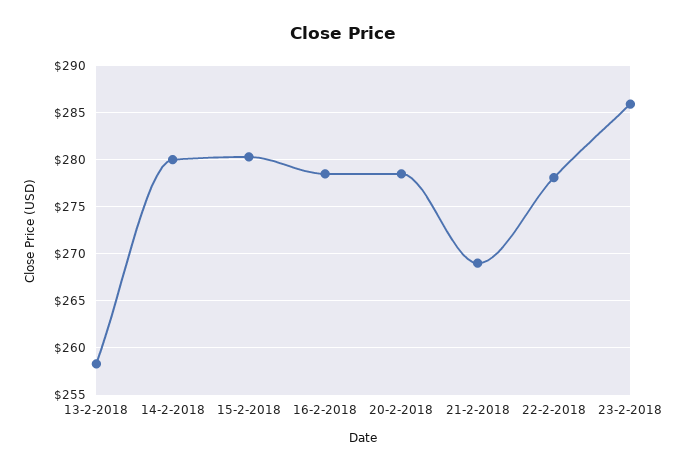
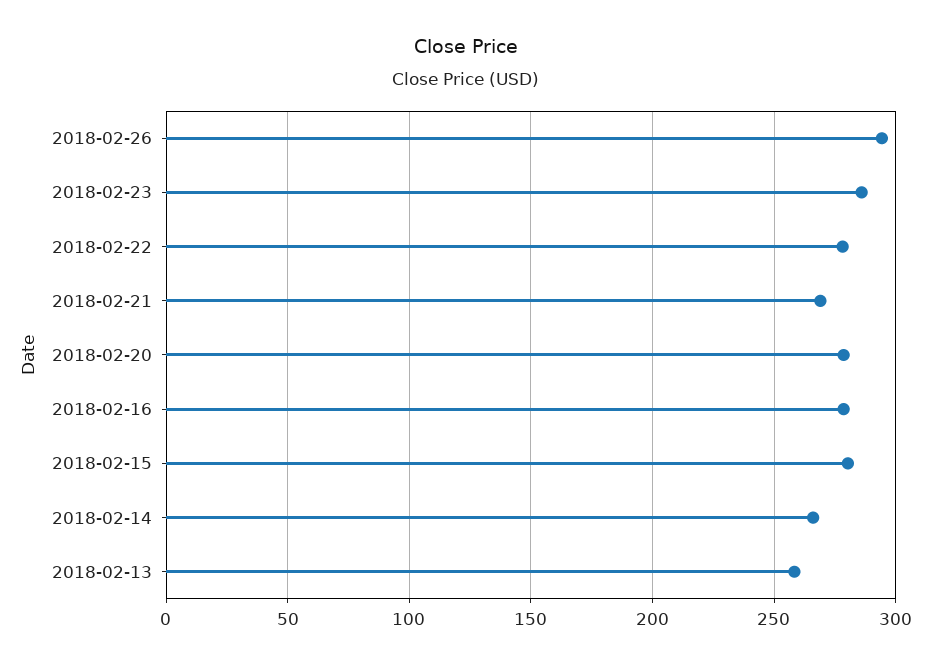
14-2-2018: 280 -> 265
2018-02-26: none -> 295

